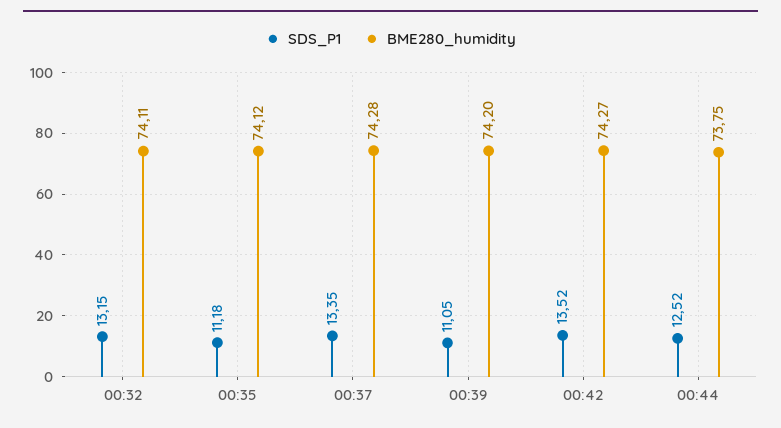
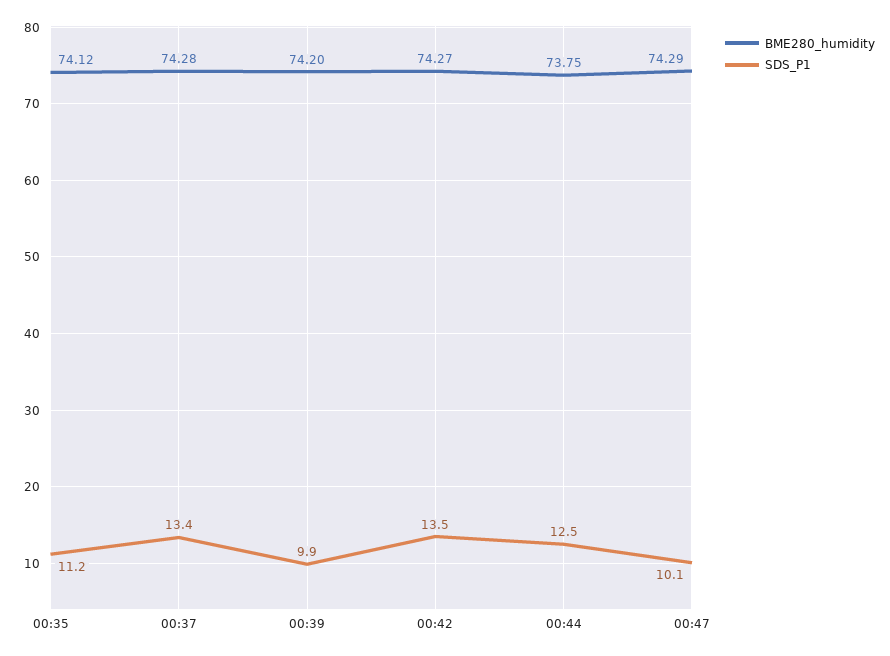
SDS_P1, 00:32: 13.15 -> none
BME280_humidity, 00:32: 74.11 -> none
SDS_P1, 00:39: 11.05 -> 9.9
BME280_humidity, 00:47: none -> 74.29
SDS_P1, 00:47: none -> 10.1

